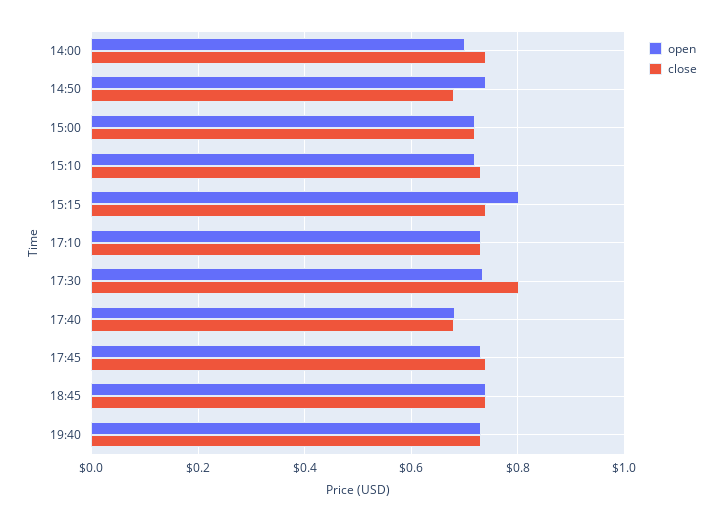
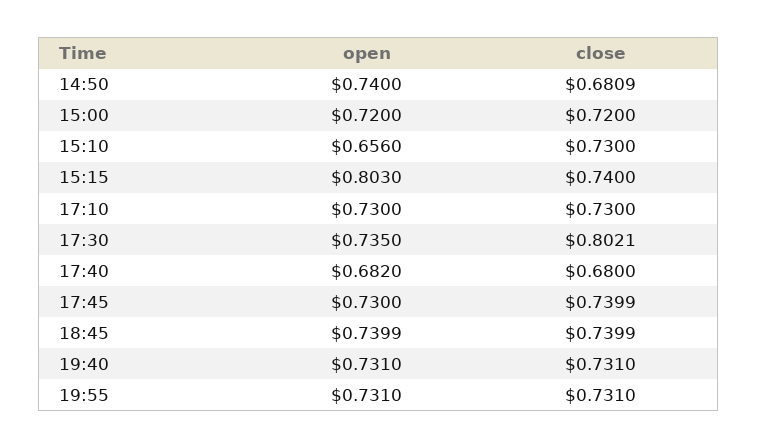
open, 14:00: 0.7 -> none
close, 14:00: 0.74 -> none
open, 15:10: 0.72 -> 0.656
open, 19:55: none -> 0.731
close, 19:55: none -> 0.731

